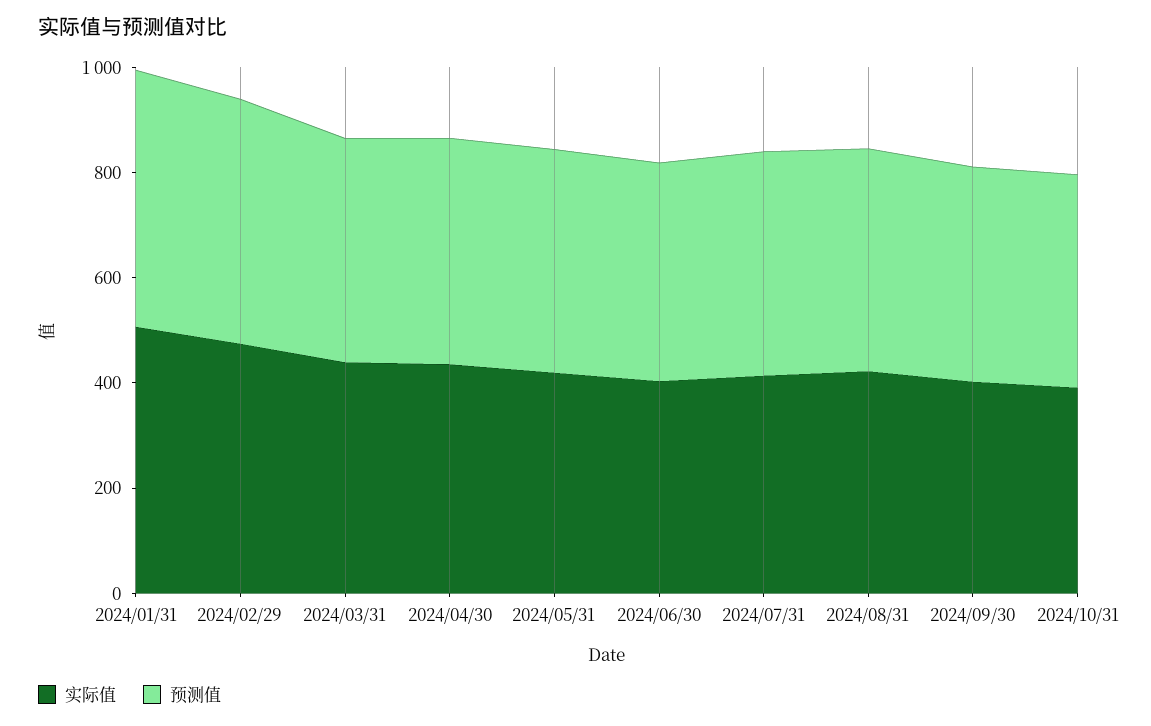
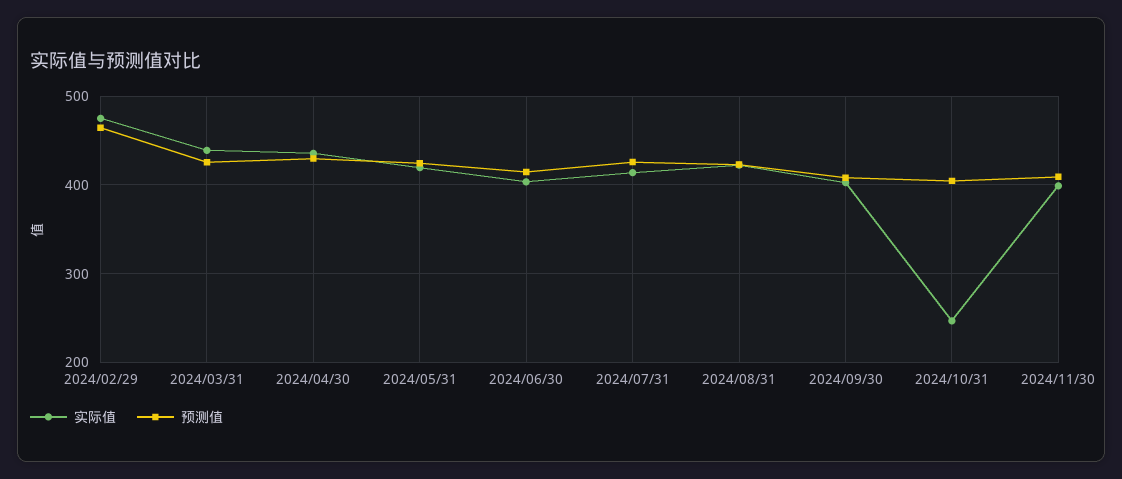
实际值, 2024/01/31: 500 -> none
预测值, 2024/01/31: 500 -> none
实际值, 2024/10/31: 400 -> 250
实际值, 2024/11/30: none -> 400
预测值, 2024/11/30: none -> 410

